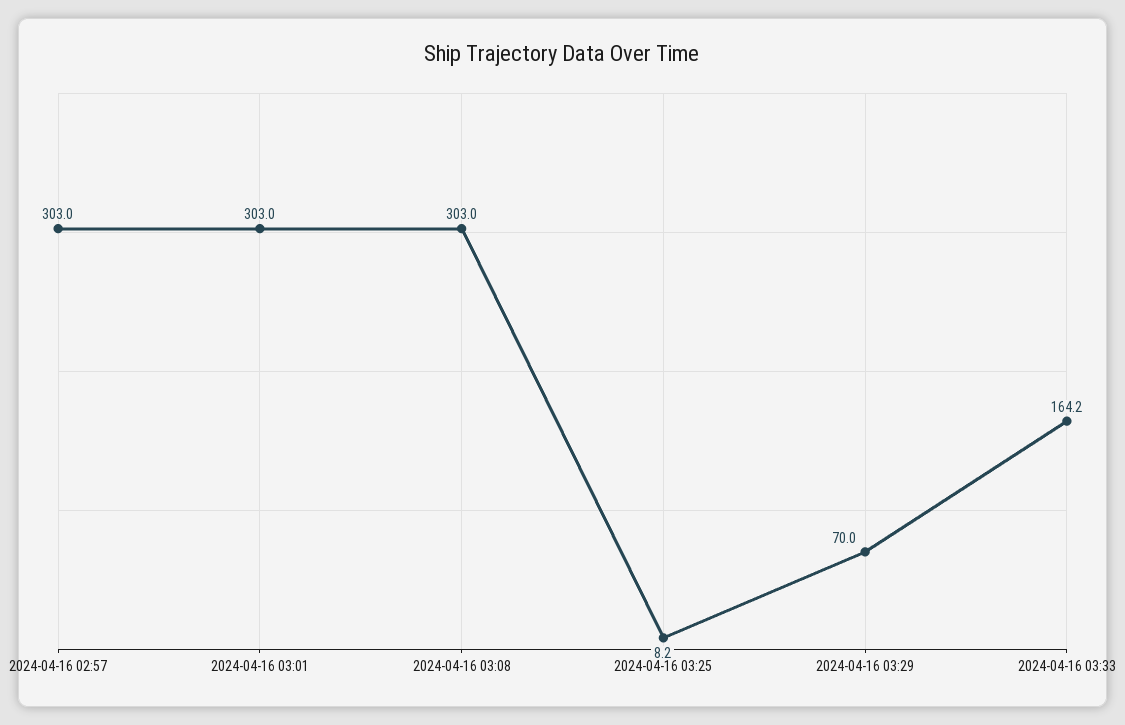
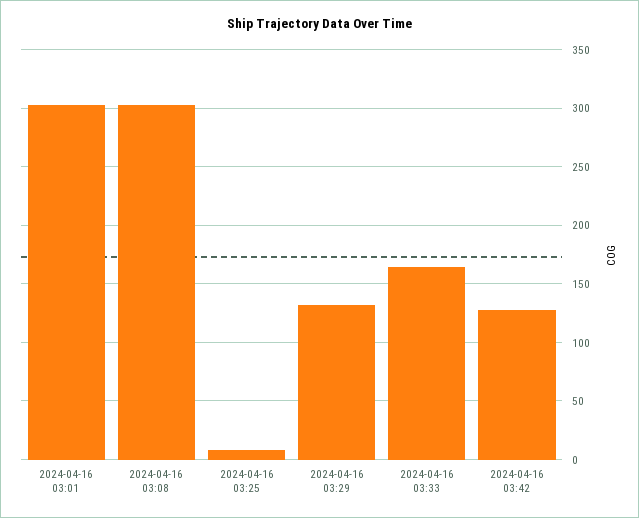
2024-04-16 02:57: 303 -> none
2024-04-16 03:29: 70 -> 130
2024-04-16 03:42: none -> 130

